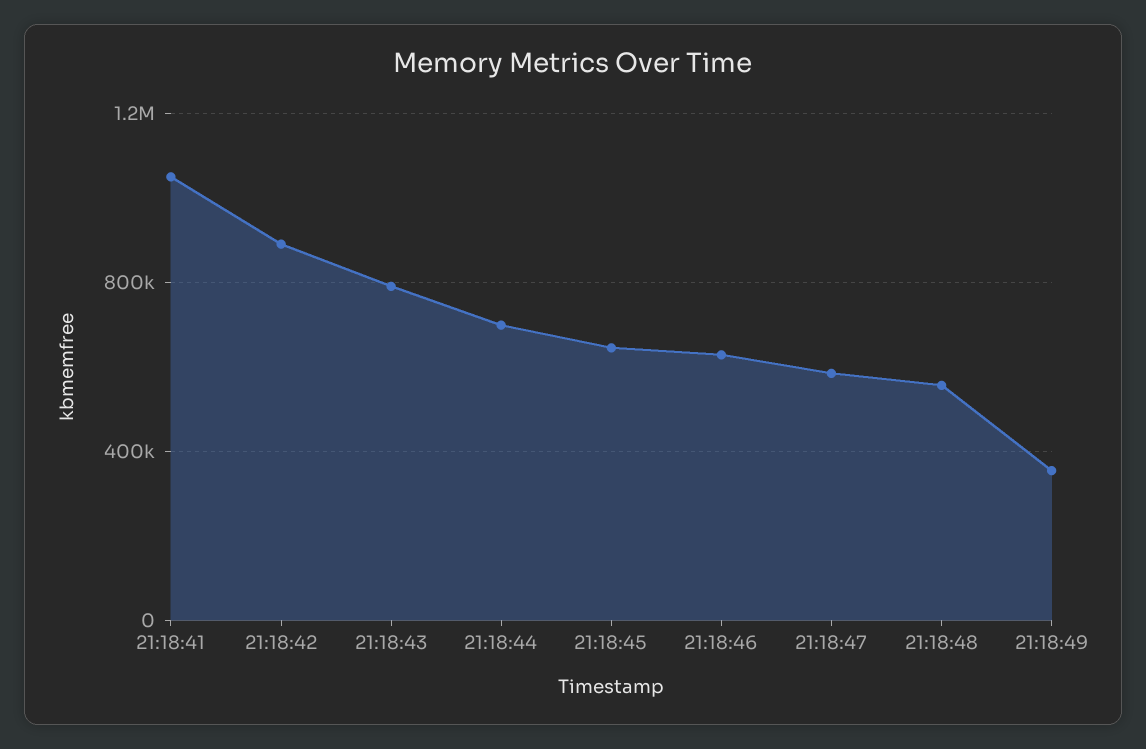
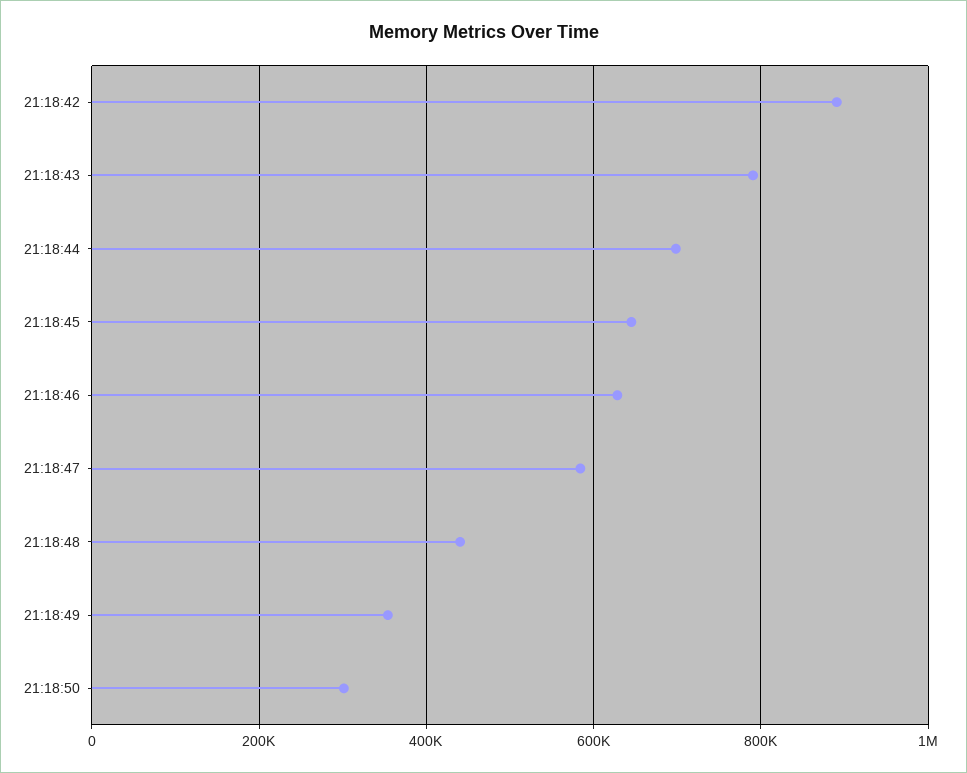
21:18:41: 1050000 -> none
21:18:48: 550000 -> 440000
21:18:50: none -> 300000

